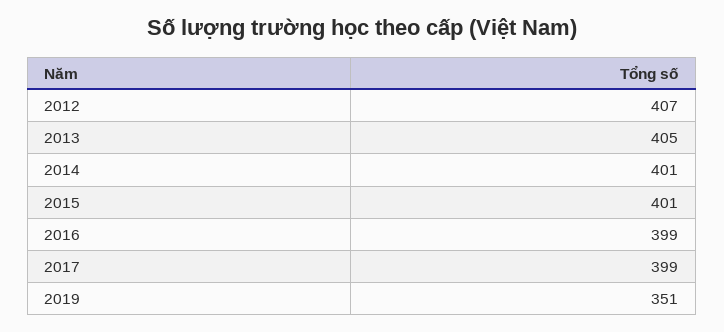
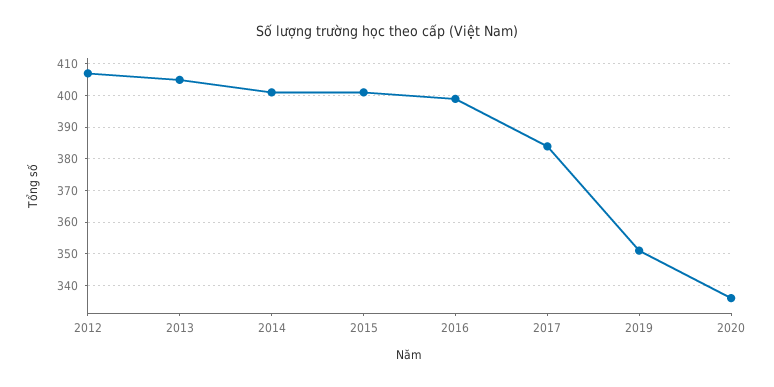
2017: 399 -> 385
2020: none -> 335

